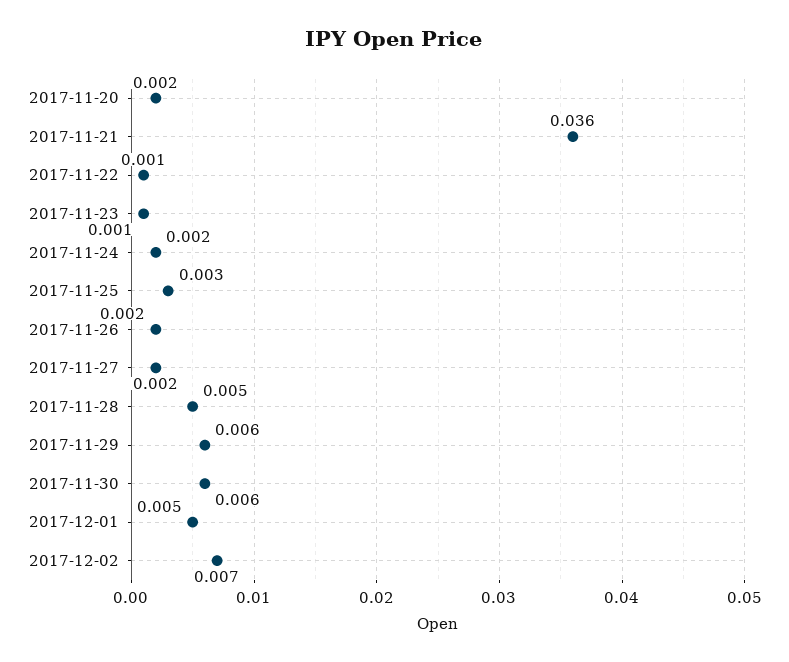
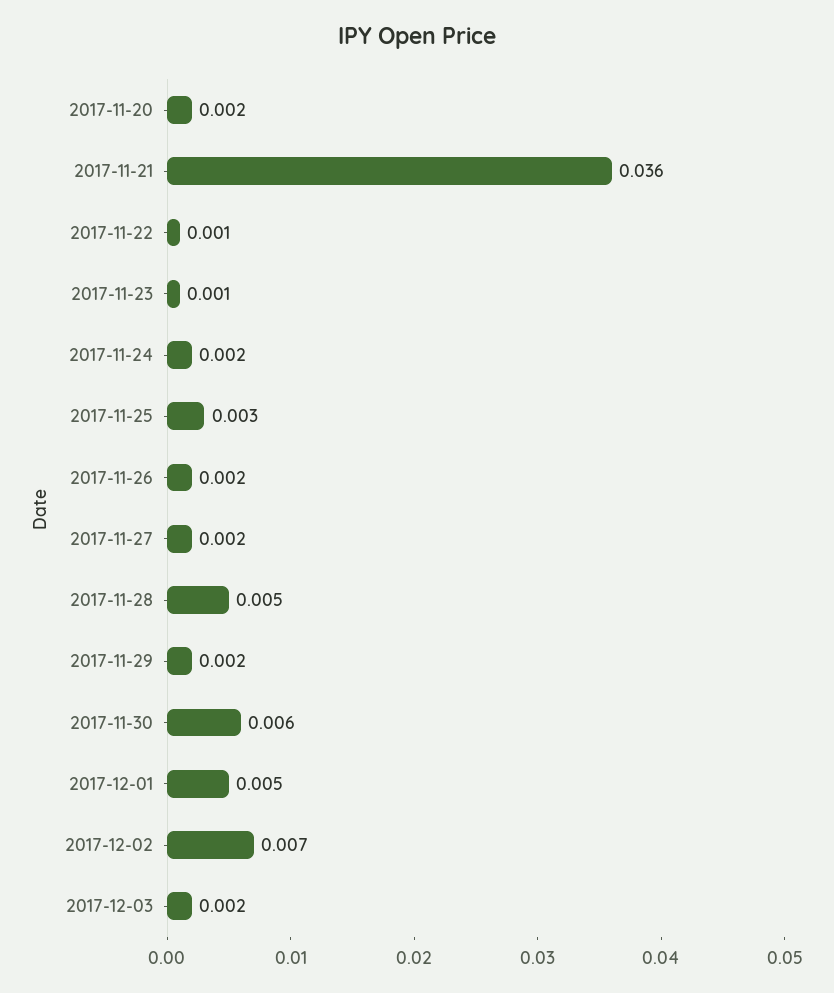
2017-11-29: 0.006 -> 0.002
2017-12-03: none -> 0.002

